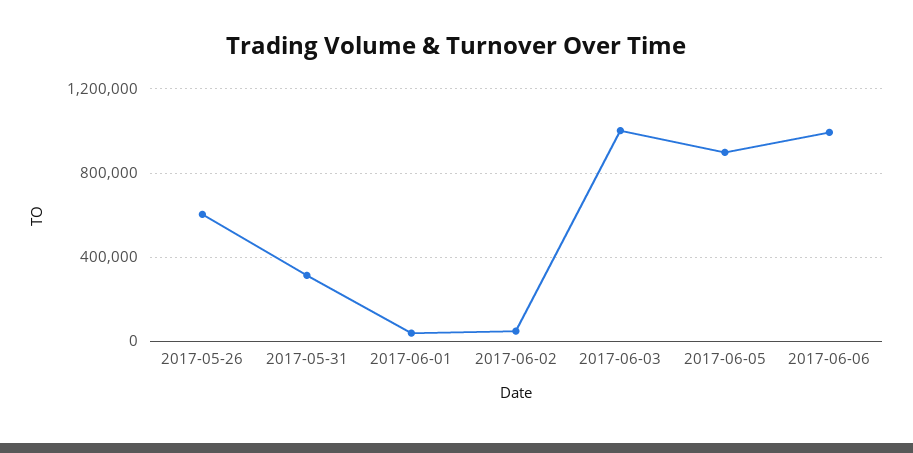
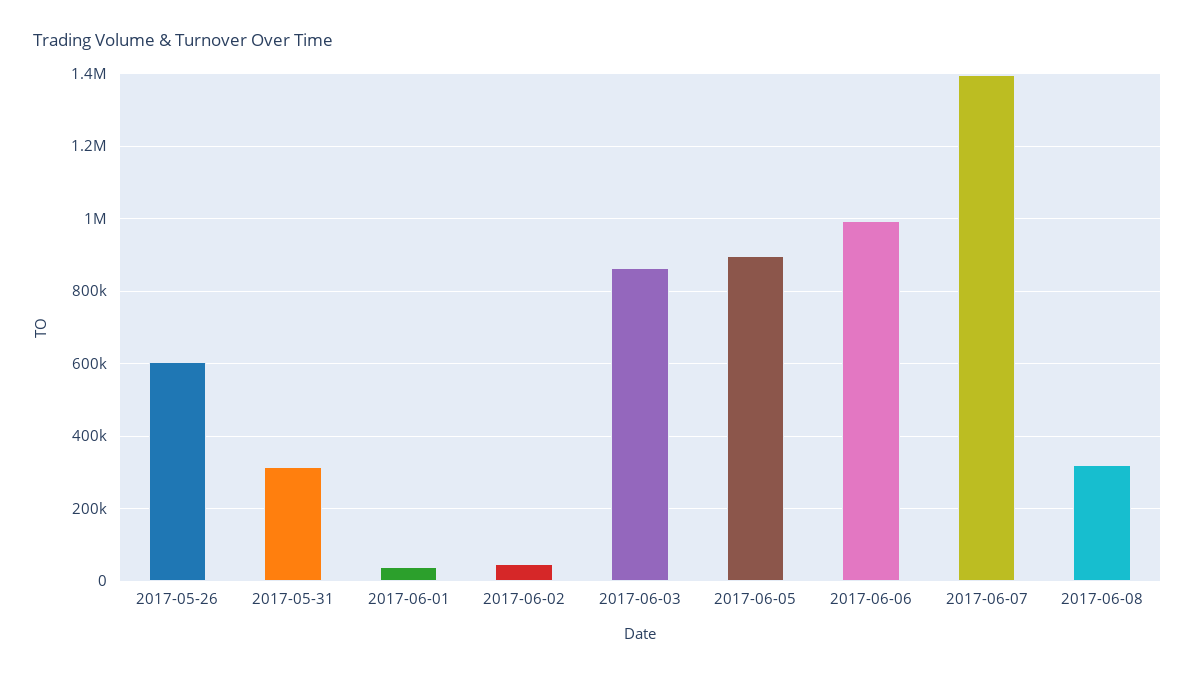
2017-06-03: 1000000 -> 860000
2017-06-07: none -> 1400000
2017-06-08: none -> 320000

